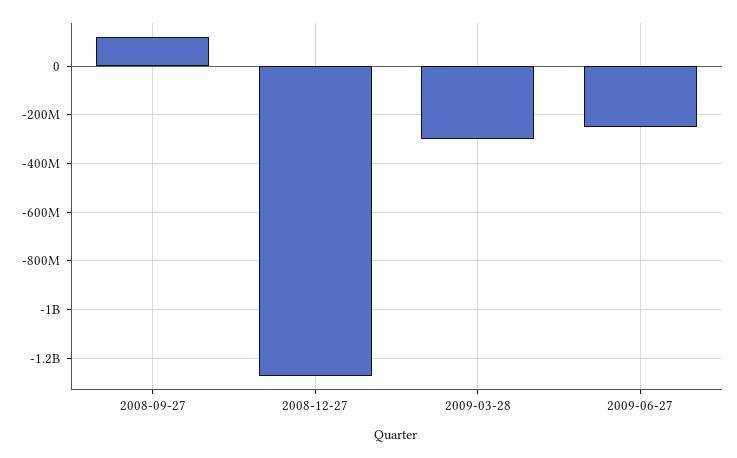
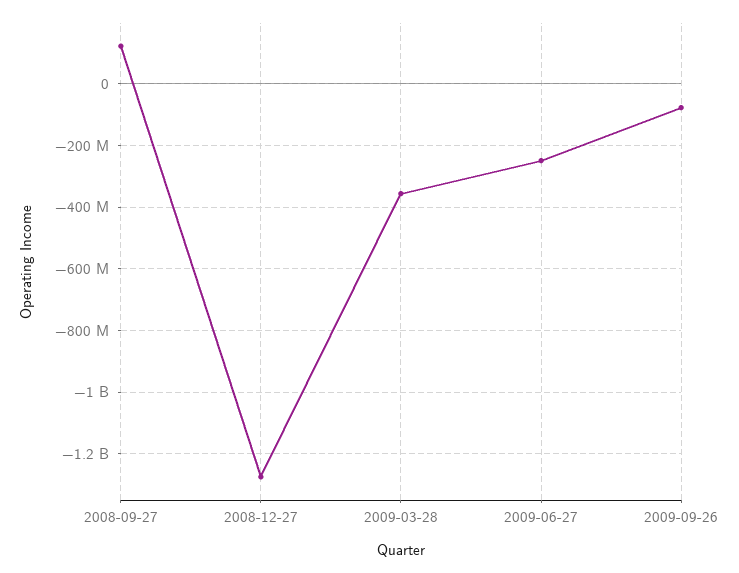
2009-03-28: -300000000 -> -360000000
2009-09-26: none -> -80000000

